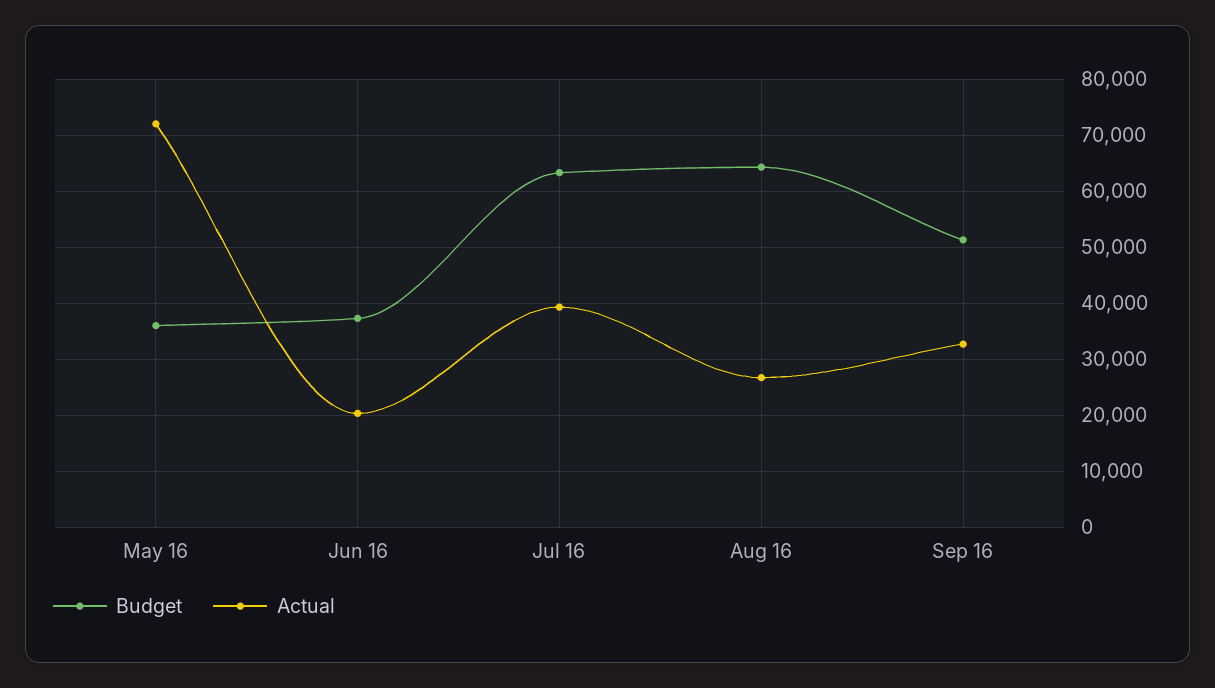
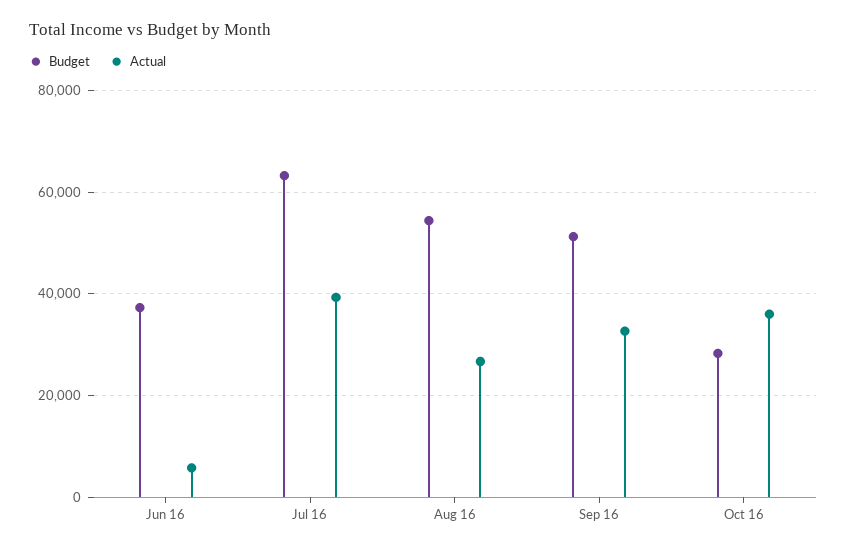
Budget, May 16: 36000 -> none
Actual, May 16: 72000 -> none
Actual, Jun 16: 20000 -> 6000
Budget, Aug 16: 64000 -> 54000
Budget, Oct 16: none -> 28000
Actual, Oct 16: none -> 36000

